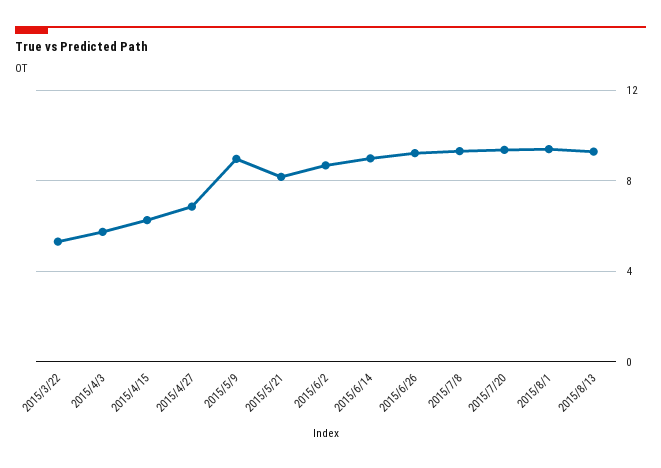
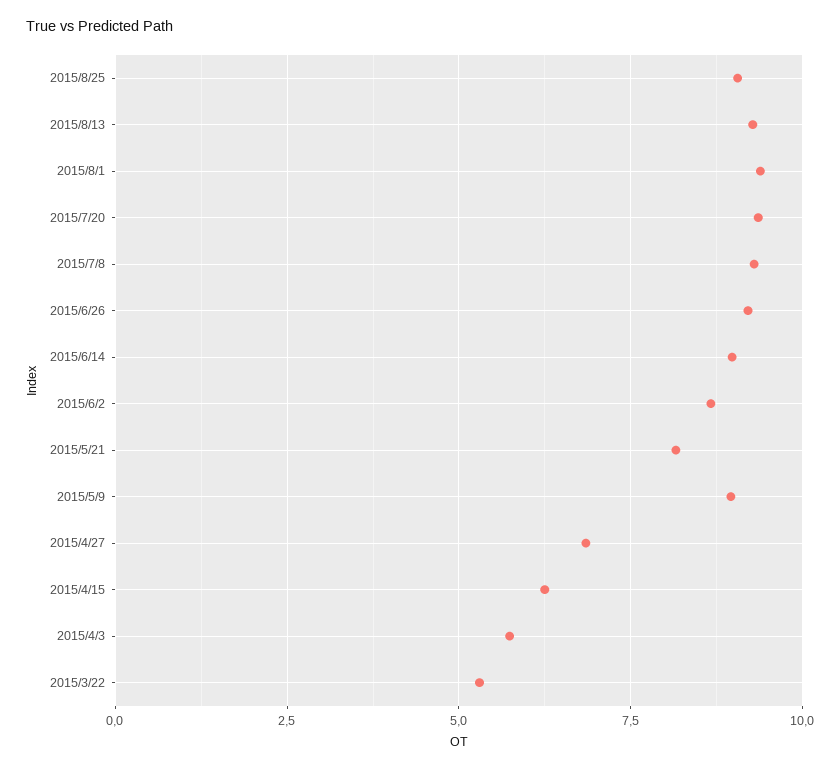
2015/8/25: none -> 9

